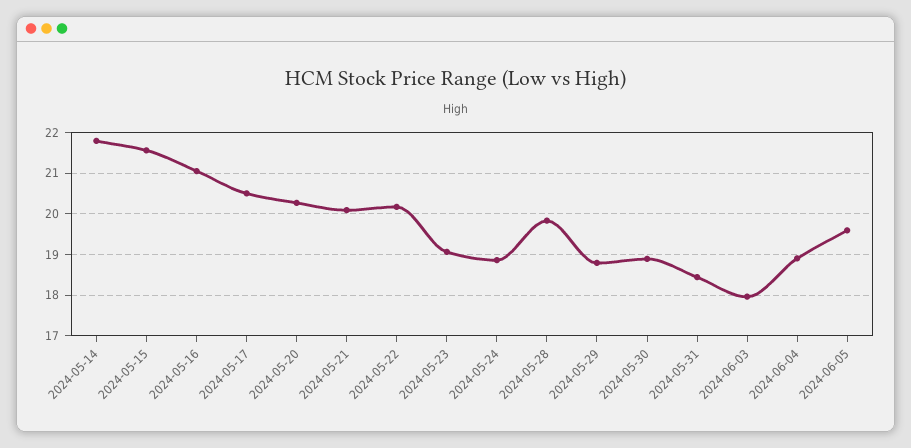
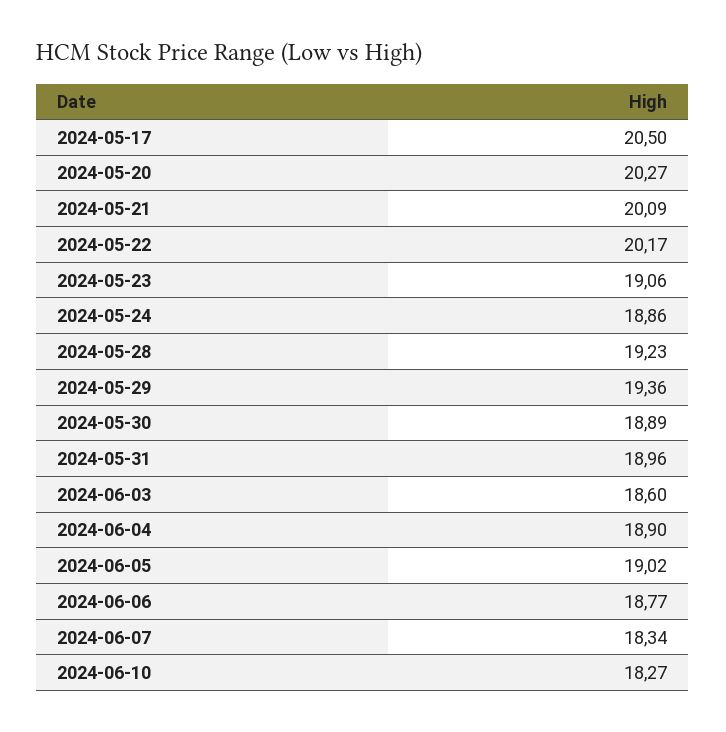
2024-05-14: 21.8 -> none
2024-05-15: 21.6 -> none
2024-05-16: 21 -> none
2024-05-28: 19.8 -> 19.23
2024-05-29: 18.8 -> 19.36
2024-05-31: 18.4 -> 18.96
2024-06-03: 18 -> 18.6
2024-06-05: 19.6 -> 19.02
2024-06-06: none -> 18.77
2024-06-07: none -> 18.34
2024-06-10: none -> 18.27

